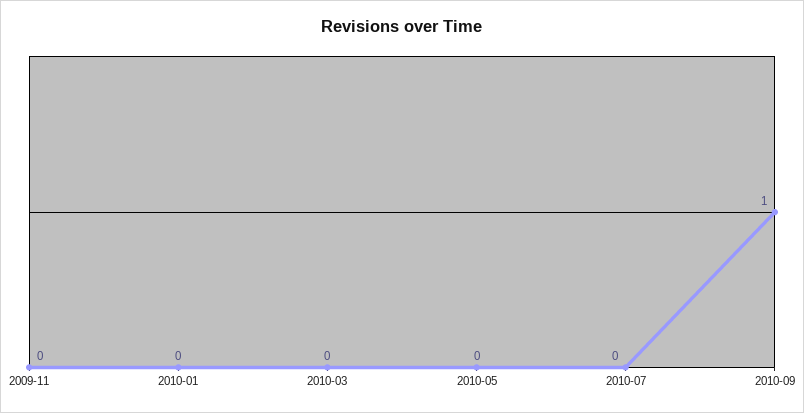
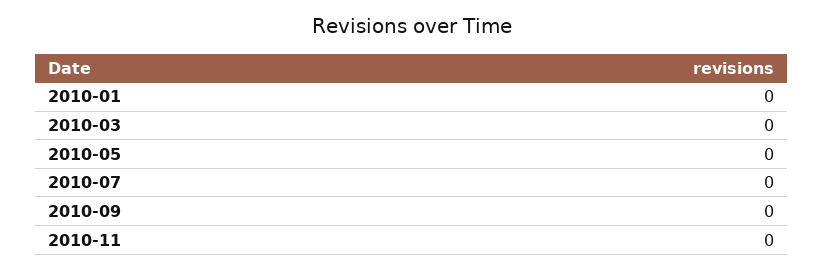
2009-11: 0 -> none
2010-09: 1 -> 0
2010-11: none -> 0

